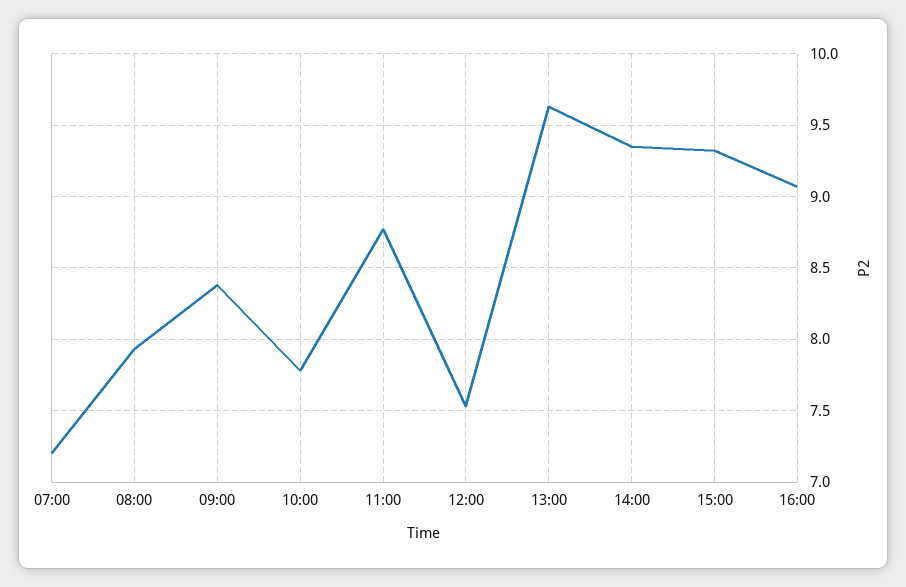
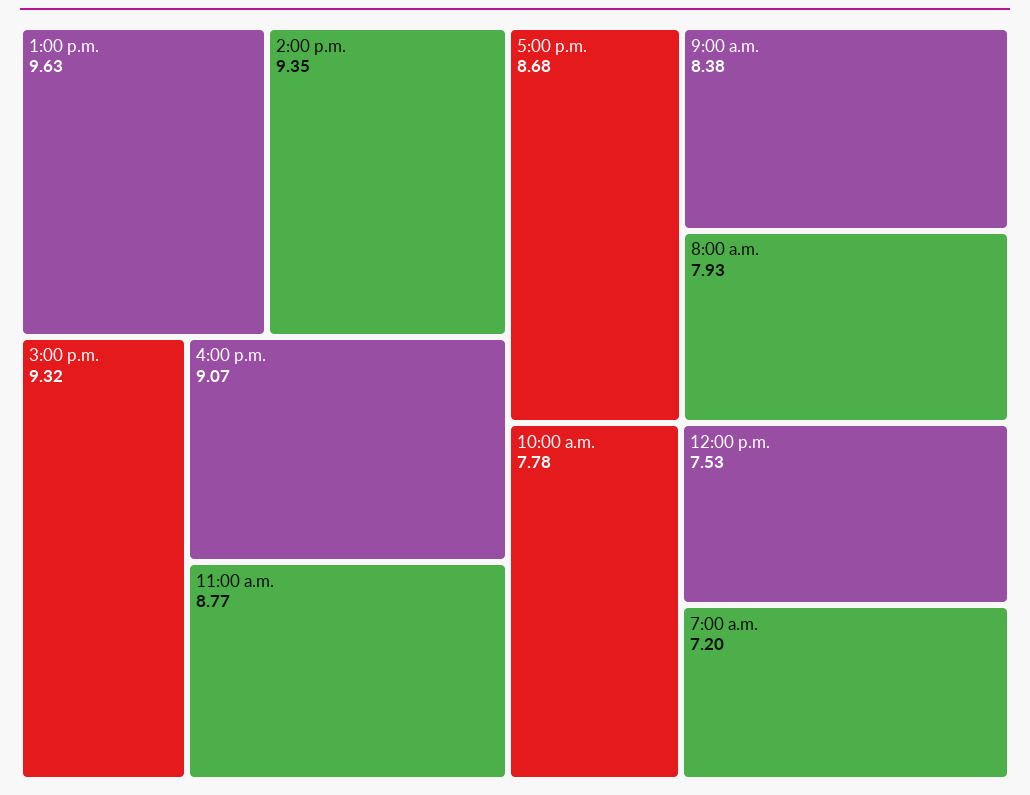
5:00 p.m.: none -> 8.68

